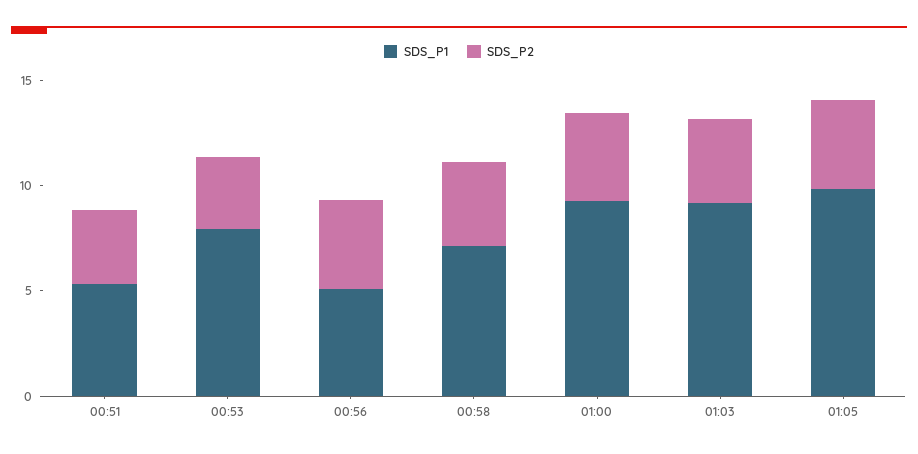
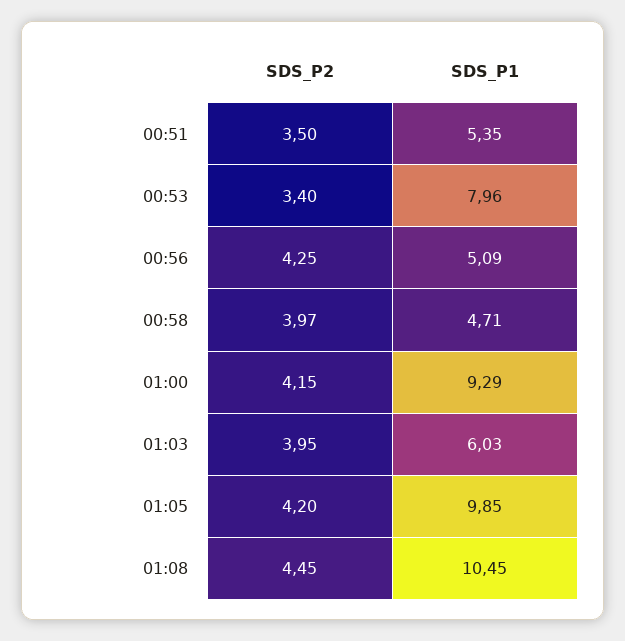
SDS_P1, 00:58: 7 -> 4.71
SDS_P1, 01:03: 9 -> 6.03
SDS_P2, 01:08: none -> 4.45
SDS_P1, 01:08: none -> 10.45

